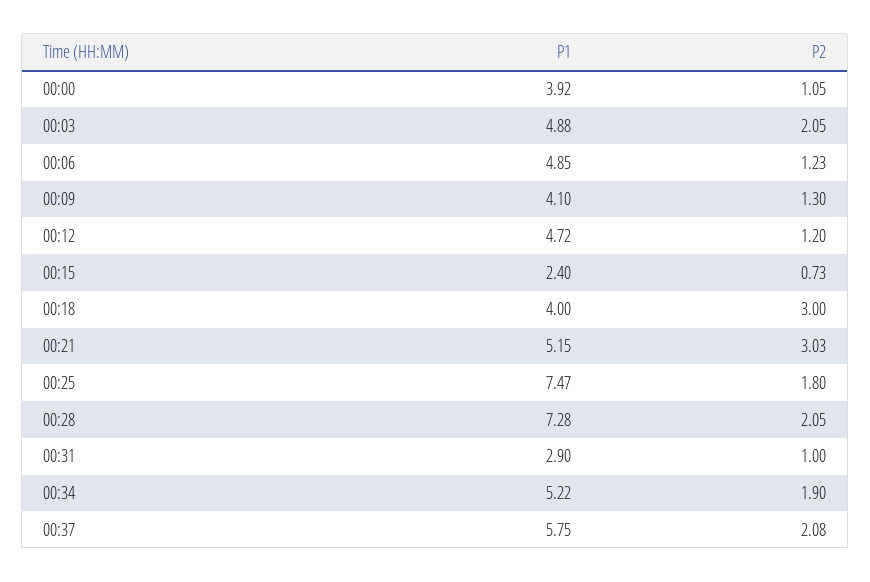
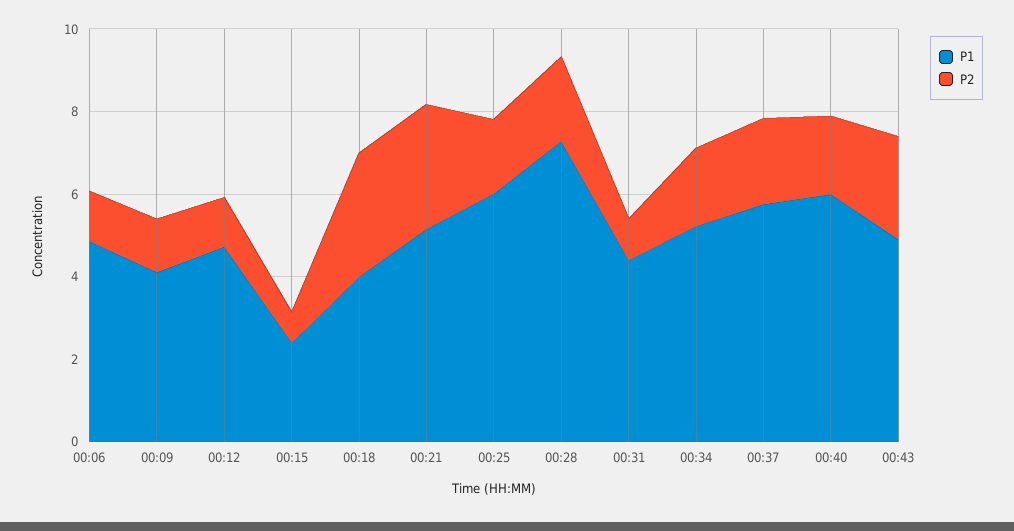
P1, 00:00: 3.92 -> none
P2, 00:00: 1.05 -> none
P1, 00:03: 4.88 -> none
P2, 00:03: 2.05 -> none
P1, 00:25: 7.47 -> 6
P1, 00:31: 2.9 -> 4.5
P1, 00:40: none -> 6
P2, 00:40: none -> 2
P1, 00:43: none -> 5
P2, 00:43: none -> 2.5

